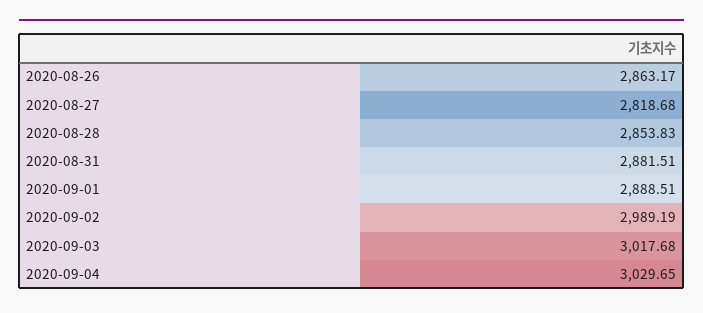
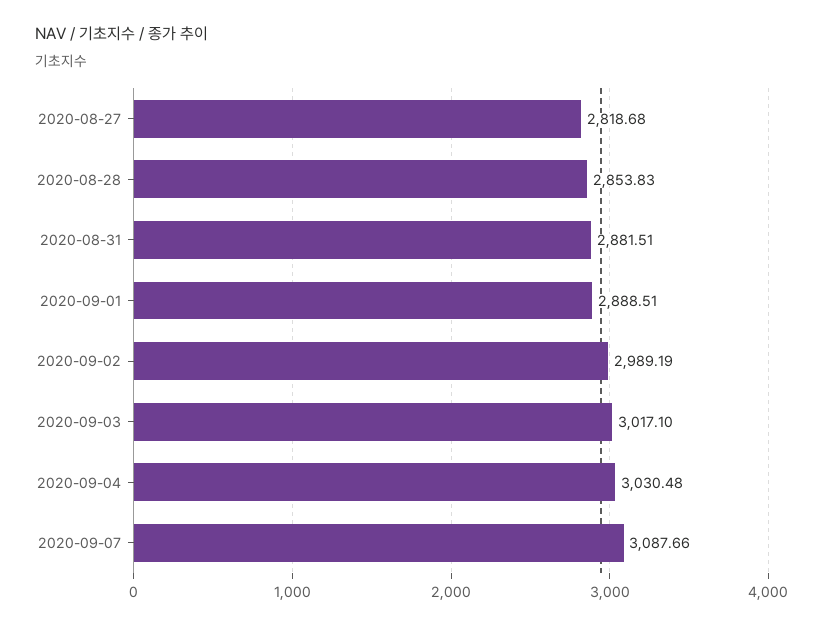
2020-08-26: 2863.17 -> none
2020-09-03: 3017.68 -> 3017.1
2020-09-04: 3029.65 -> 3030.48
2020-09-07: none -> 3087.66

